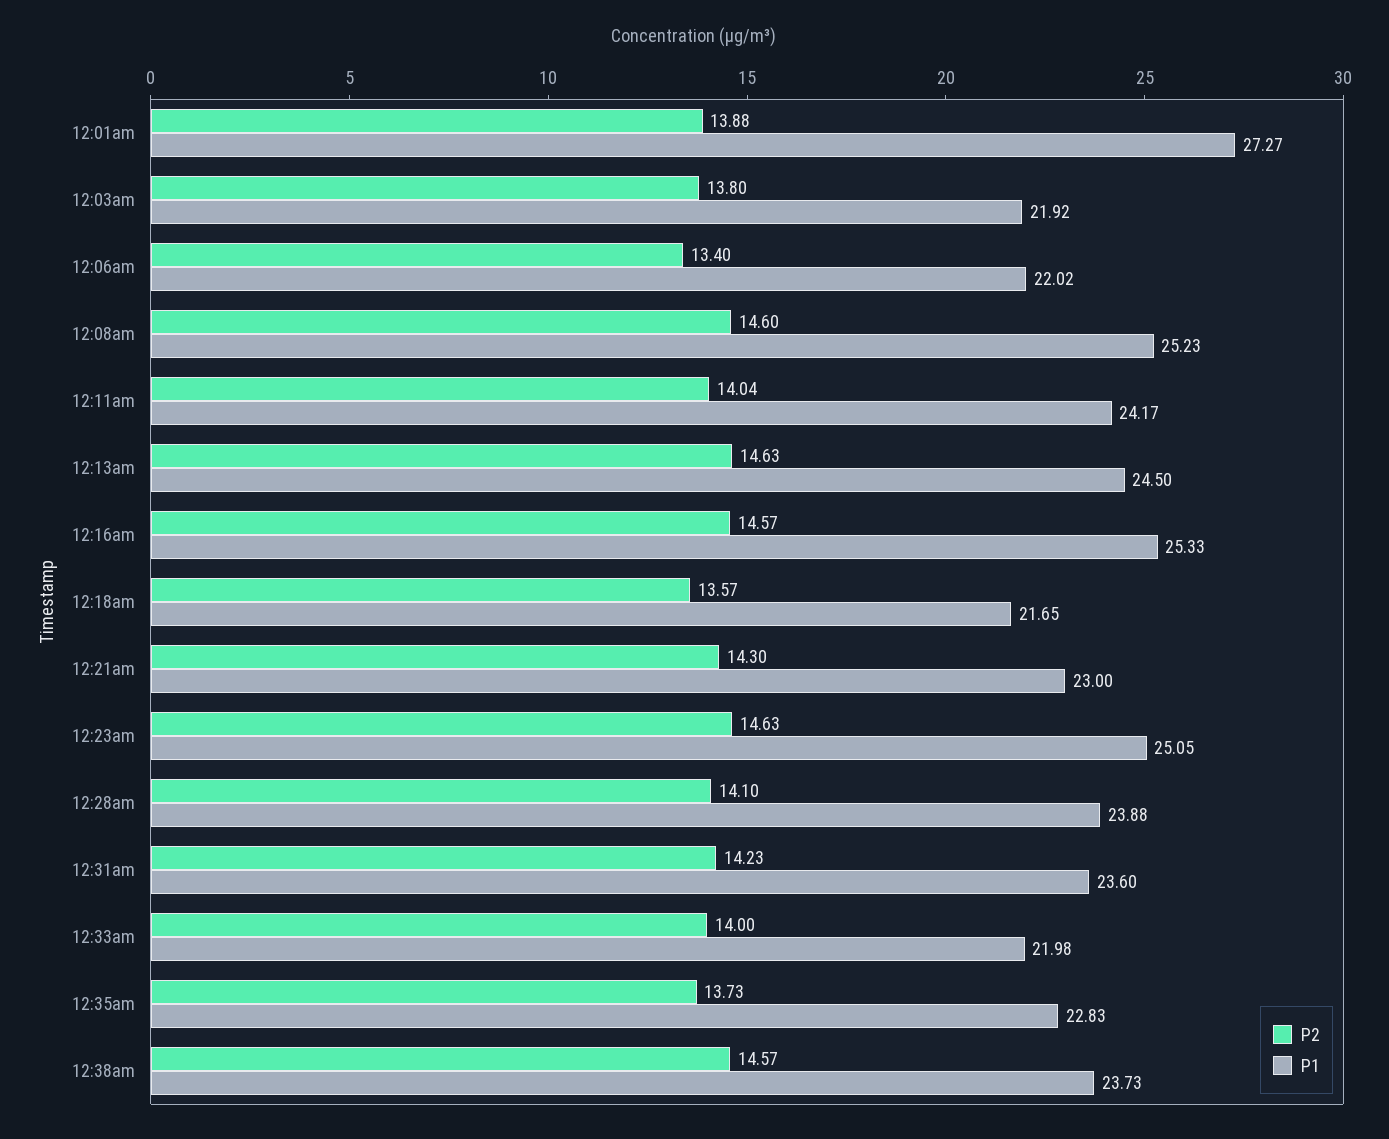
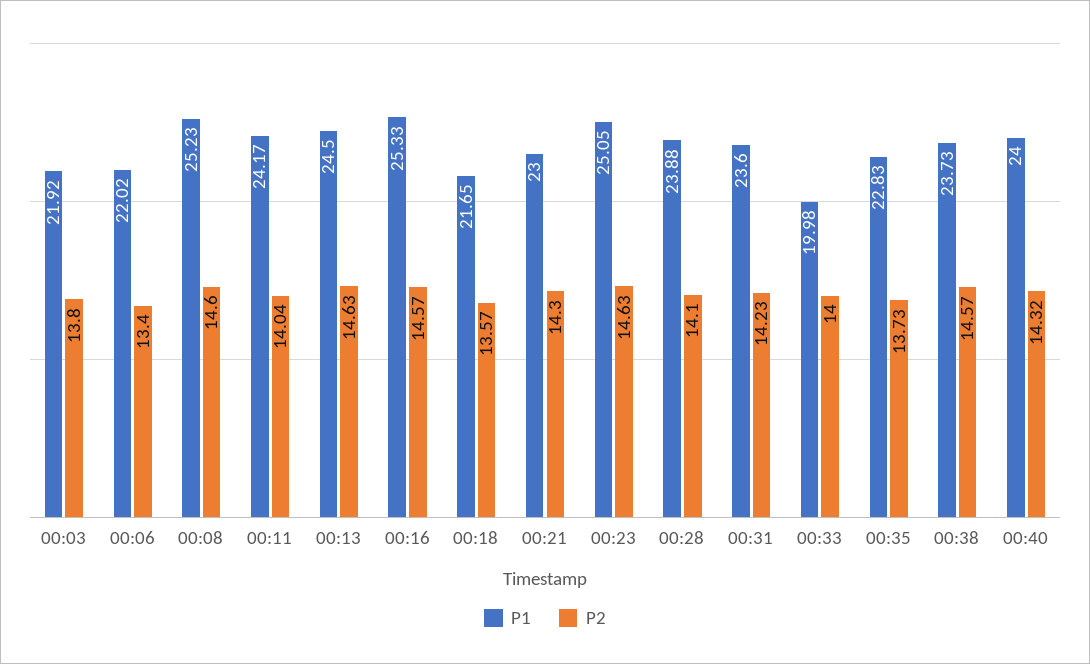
P2, 12:01am: 13.88 -> none
P1, 12:01am: 27.27 -> none
P1, 12:33am: 21.98 -> 19.98
P1, 00:40: none -> 24
P2, 00:40: none -> 14.32

